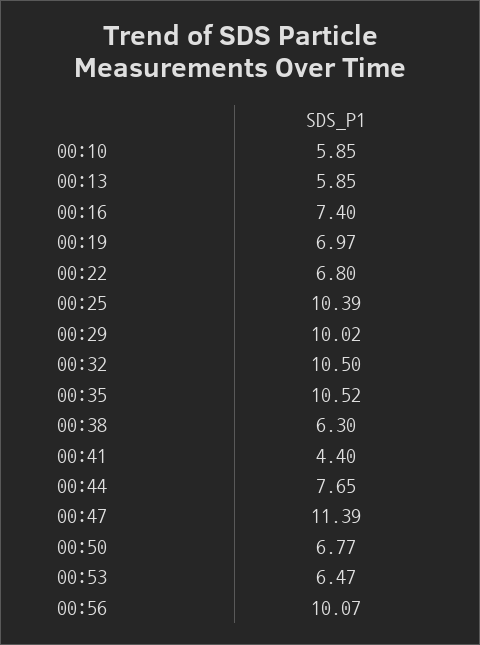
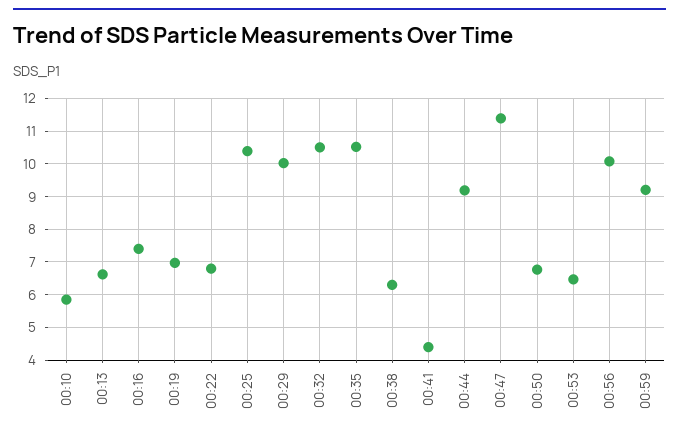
00:13: 5.85 -> 6.6
00:44: 7.65 -> 9.2
00:59: none -> 9.2

